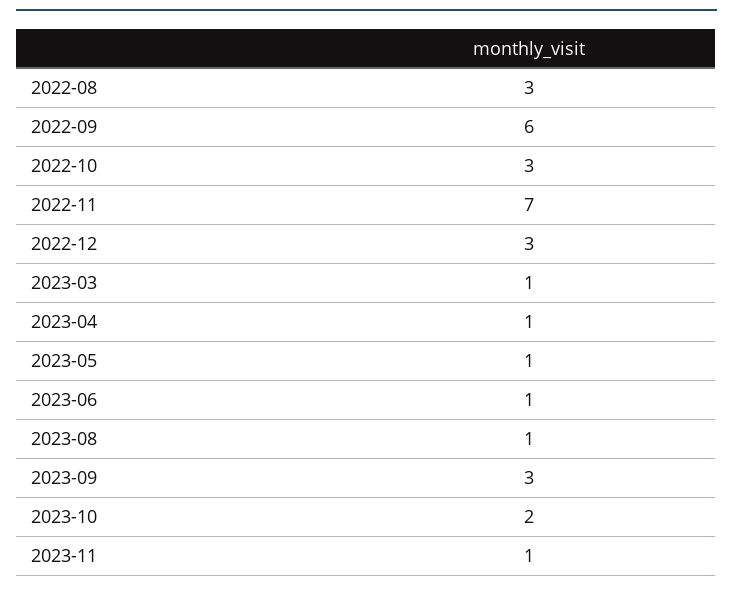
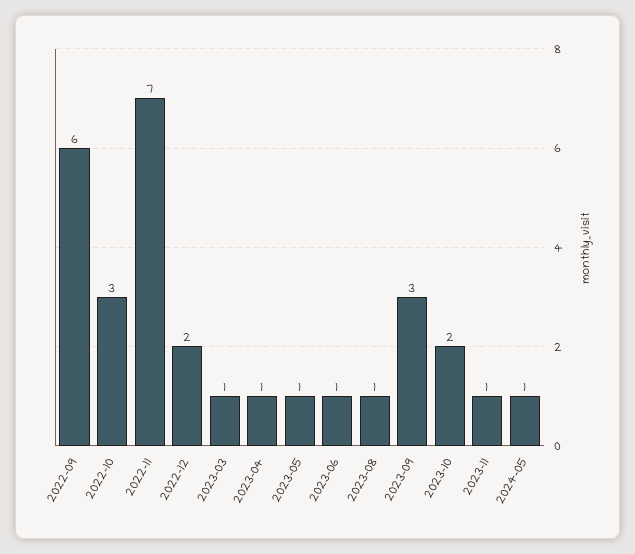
2022-08: 3 -> none
2022-12: 3 -> 2
2024-05: none -> 1

